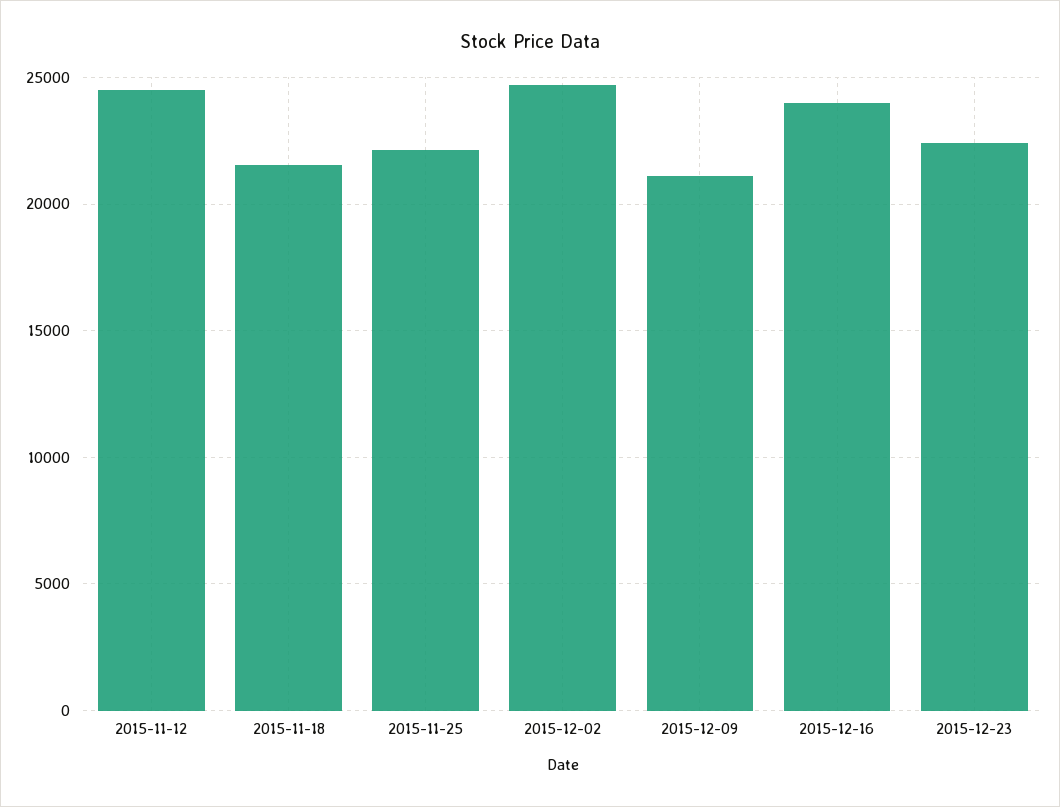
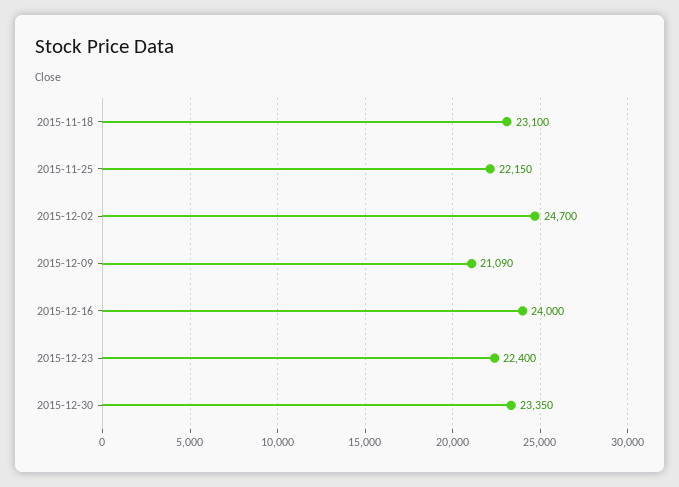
2015-11-12: 24500 -> none
2015-11-18: 21500 -> 23100
2015-12-30: none -> 23350

